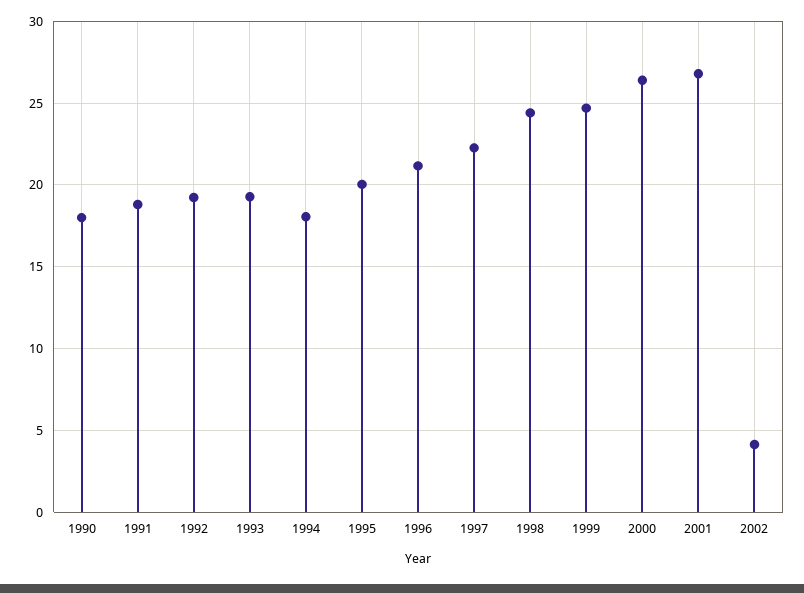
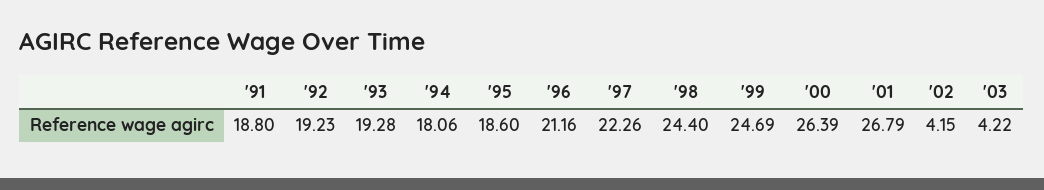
1990: 18 -> none
1995: 20 -> 18.6
'03: none -> 4.22

